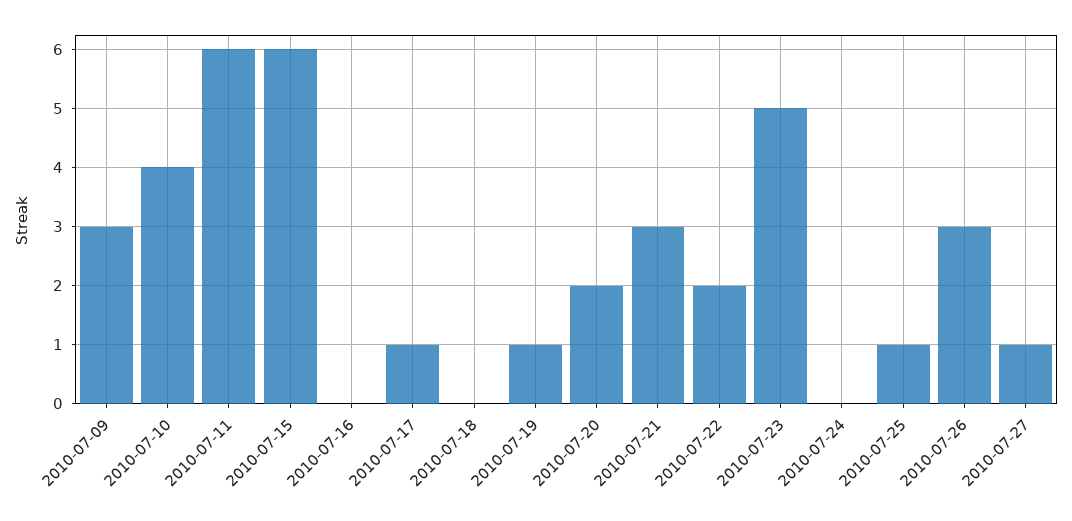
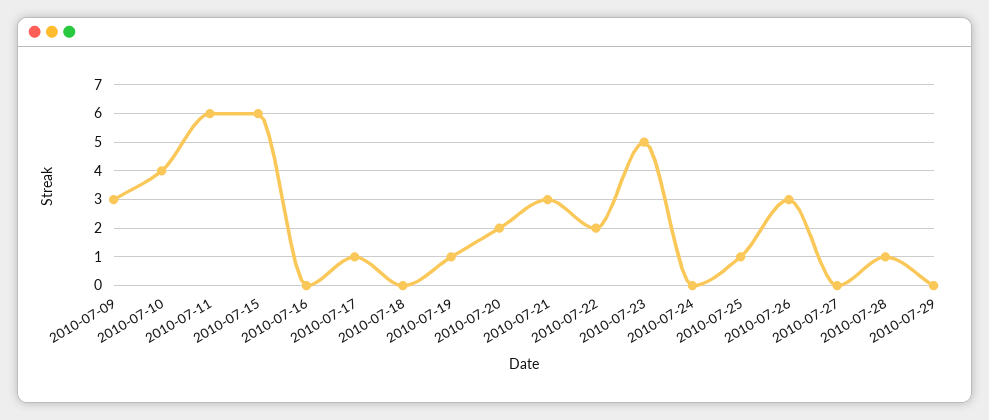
2010-07-27: 1 -> 0
2010-07-28: none -> 1
2010-07-29: none -> 0

